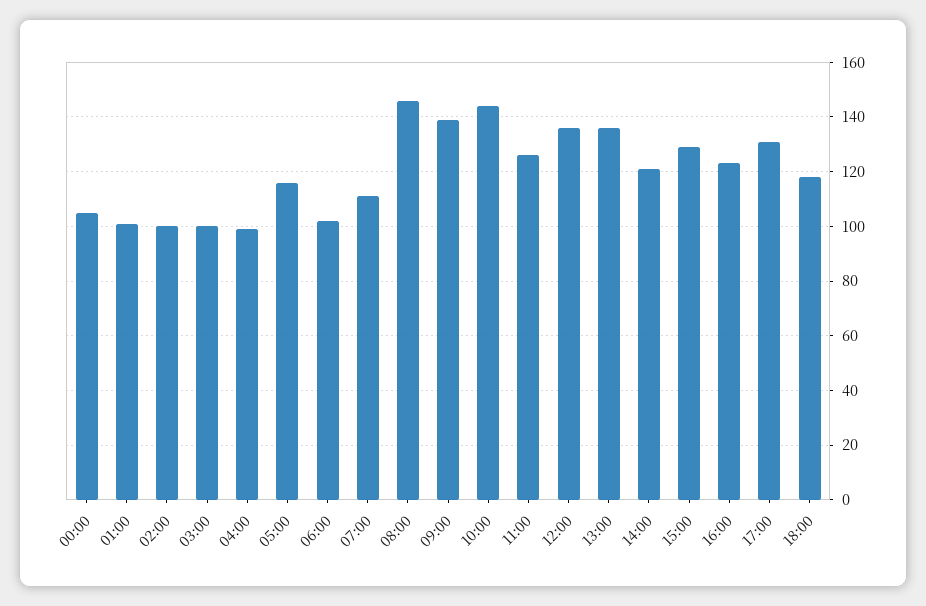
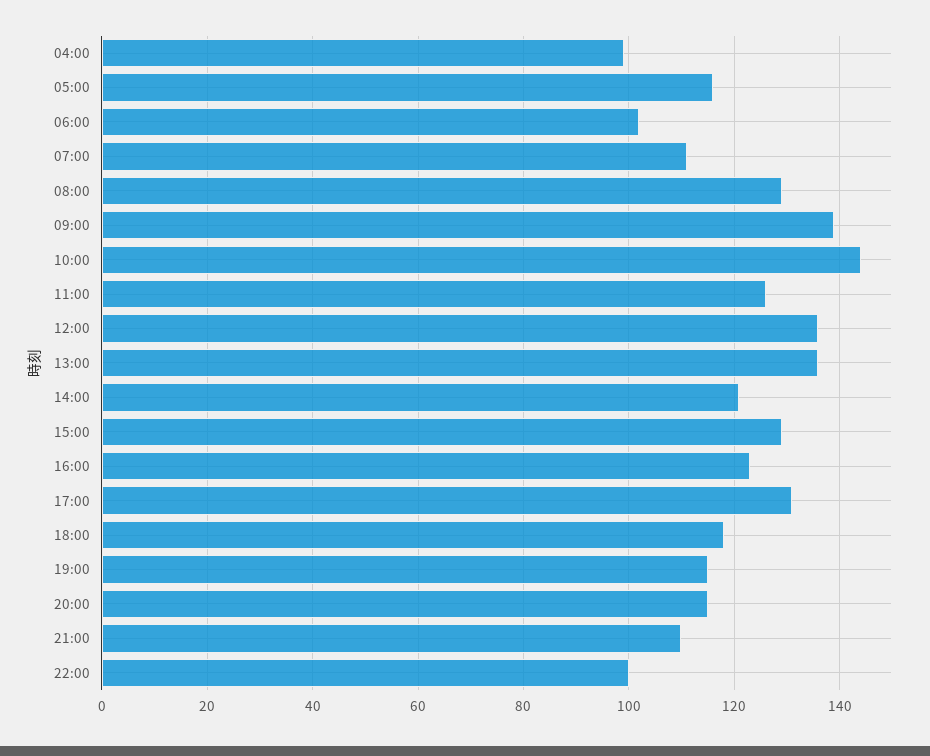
00:00: 105 -> none
01:00: 100 -> none
02:00: 100 -> none
03:00: 100 -> none
08:00: 145 -> 130
19:00: none -> 115
20:00: none -> 115
21:00: none -> 110
22:00: none -> 100

